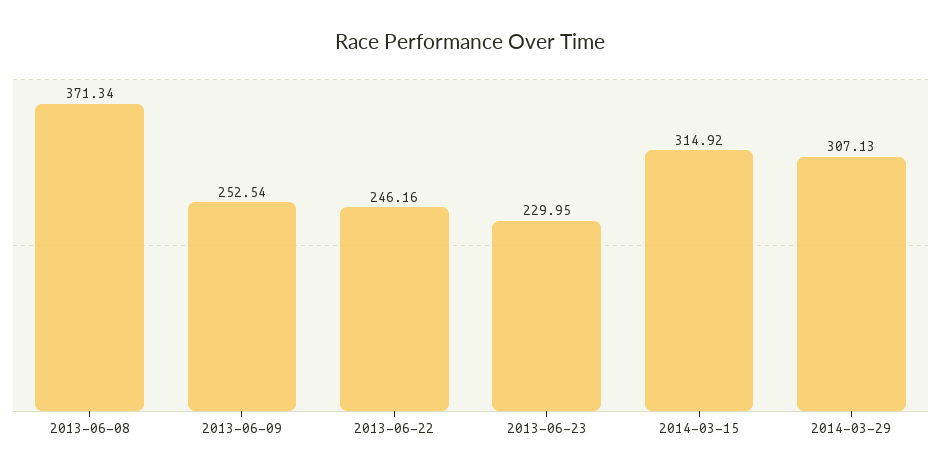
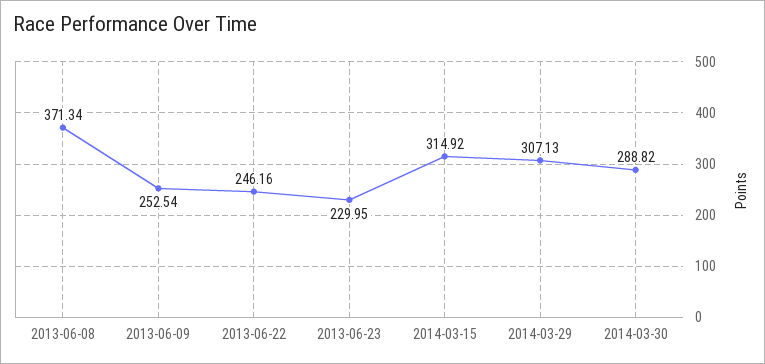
2014-03-30: none -> 288.82

